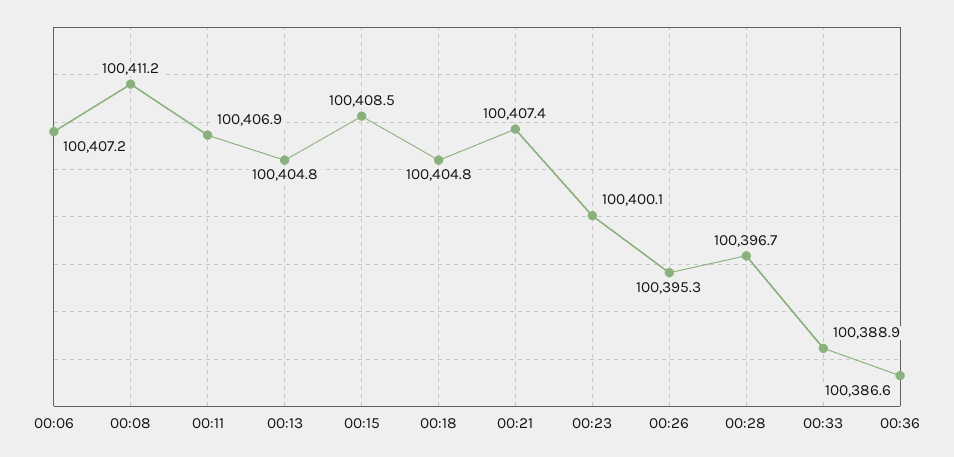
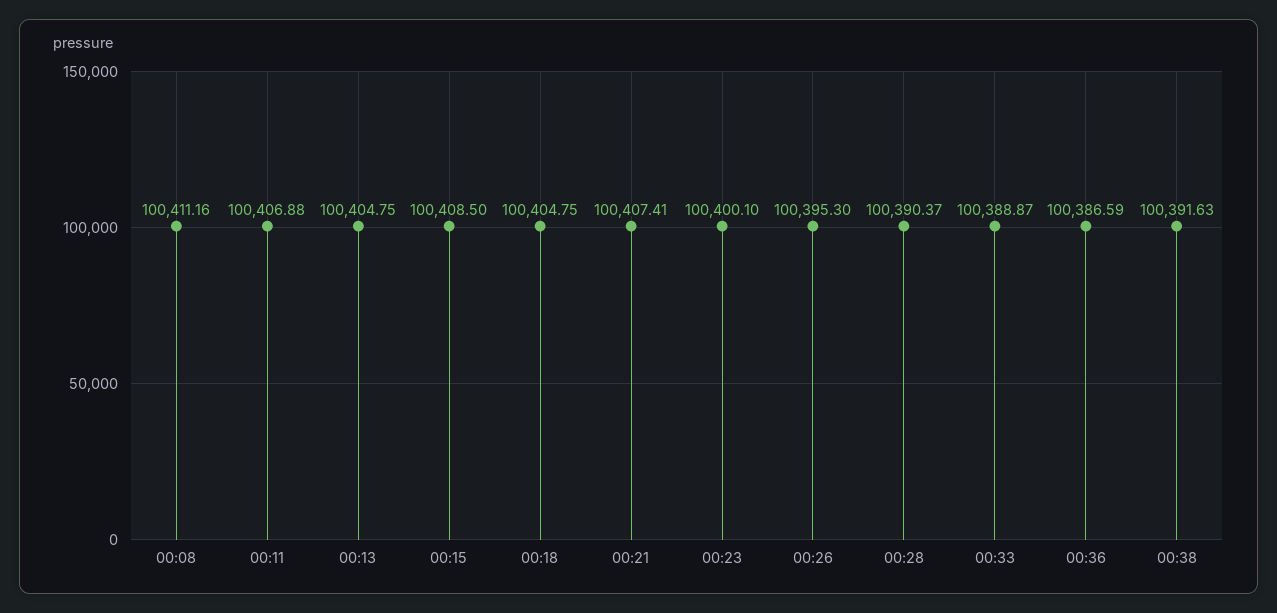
00:06: 100407.2 -> none
00:28: 100396.7 -> 100390.37
00:38: none -> 100391.63

